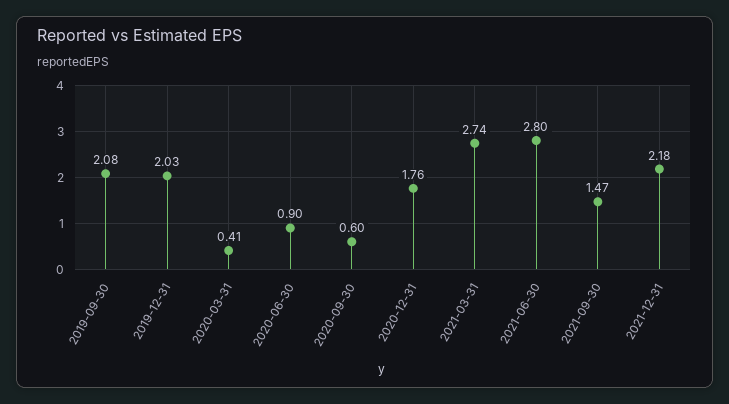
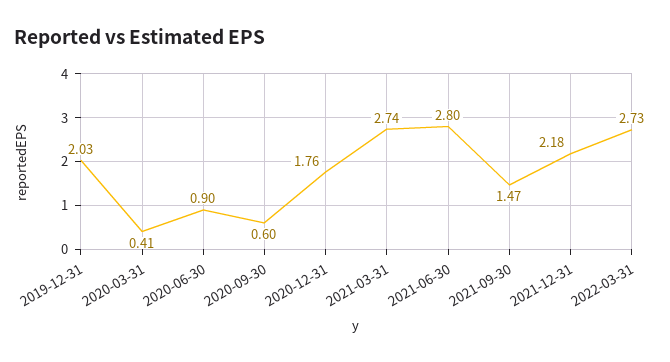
2019-09-30: 2.08 -> none
2022-03-31: none -> 2.73

